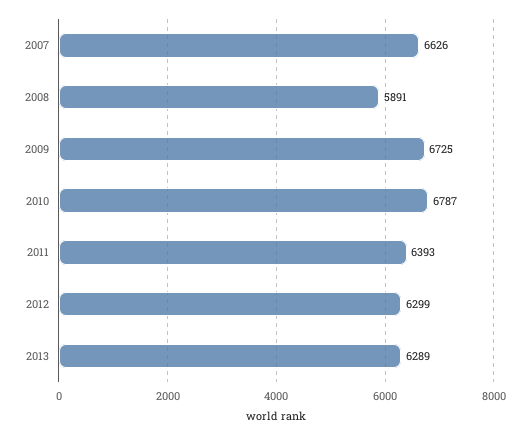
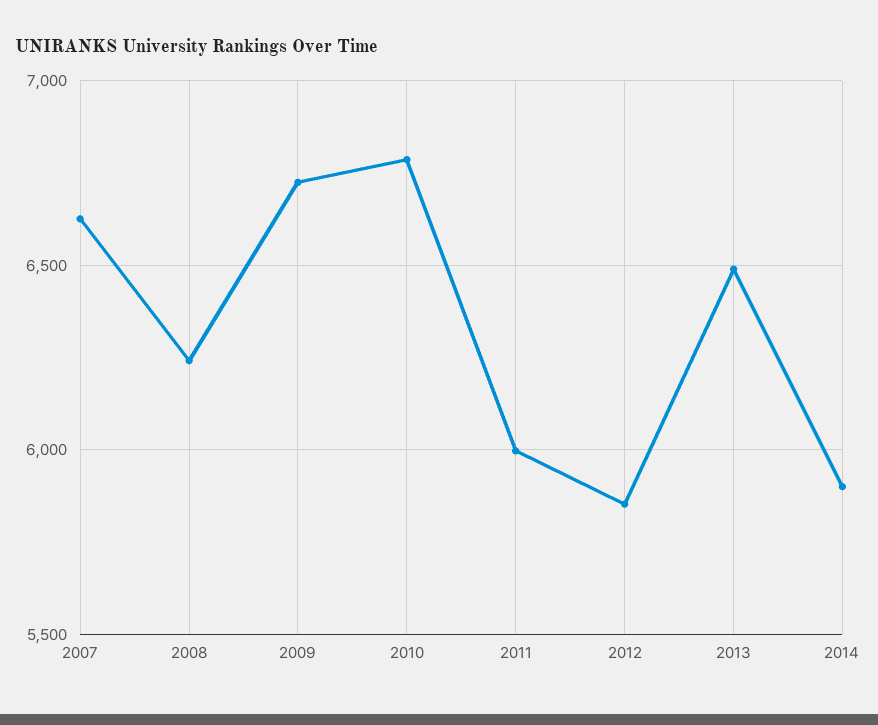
2008: 5891 -> 6250
2011: 6393 -> 6000
2012: 6299 -> 5850
2013: 6289 -> 6500
2014: none -> 5900

